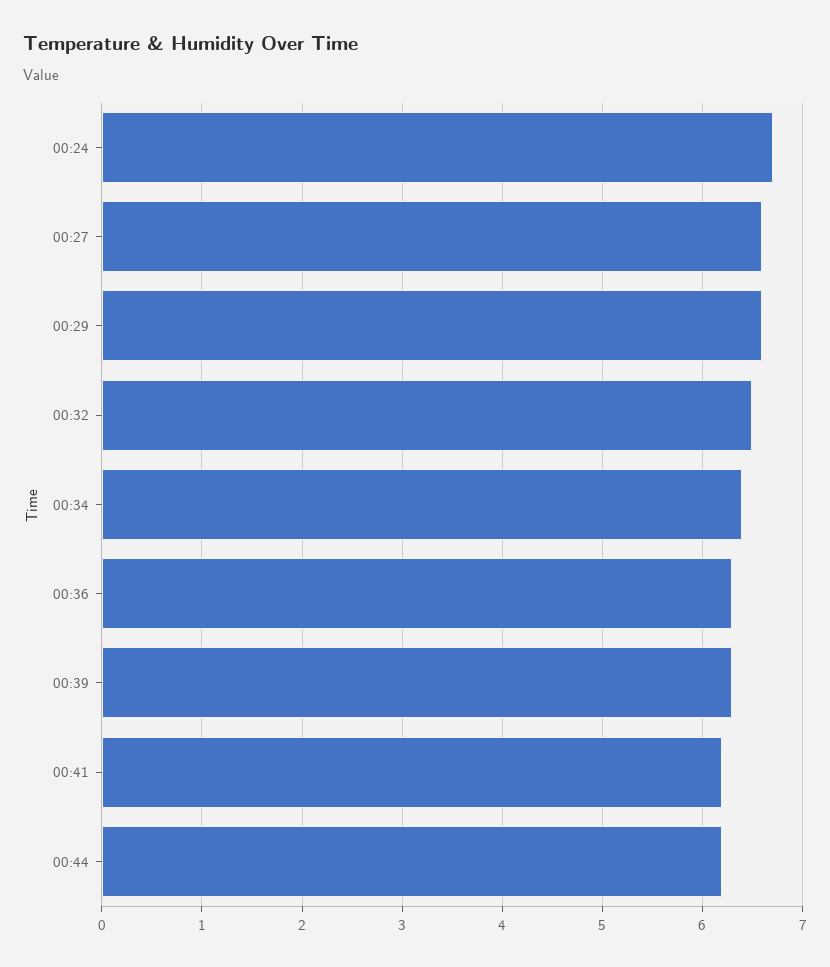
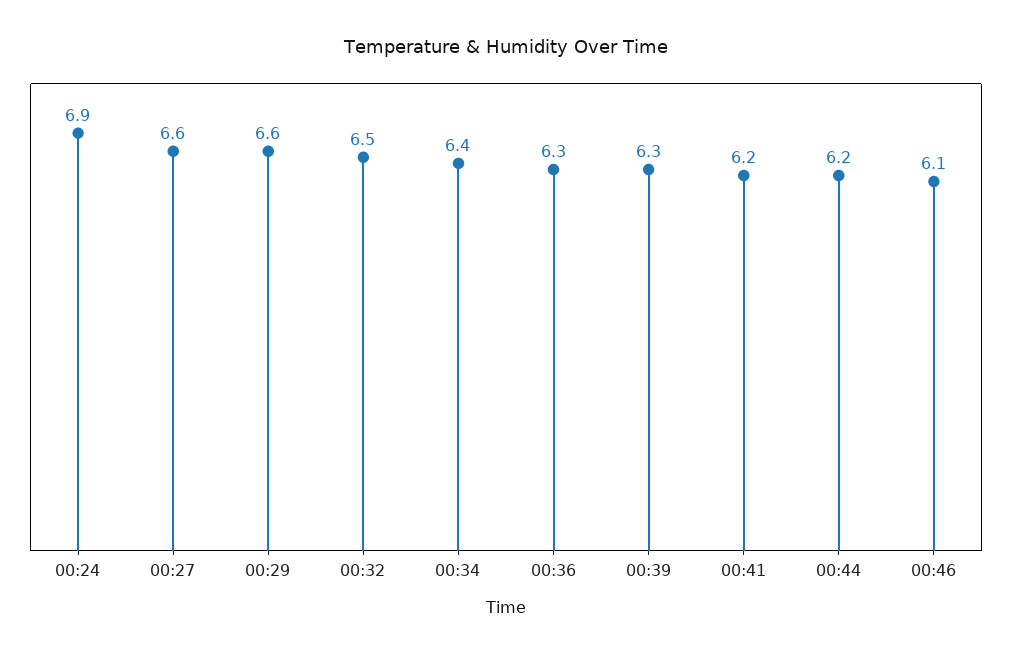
00:24: 6.7 -> 6.9
00:46: none -> 6.1

